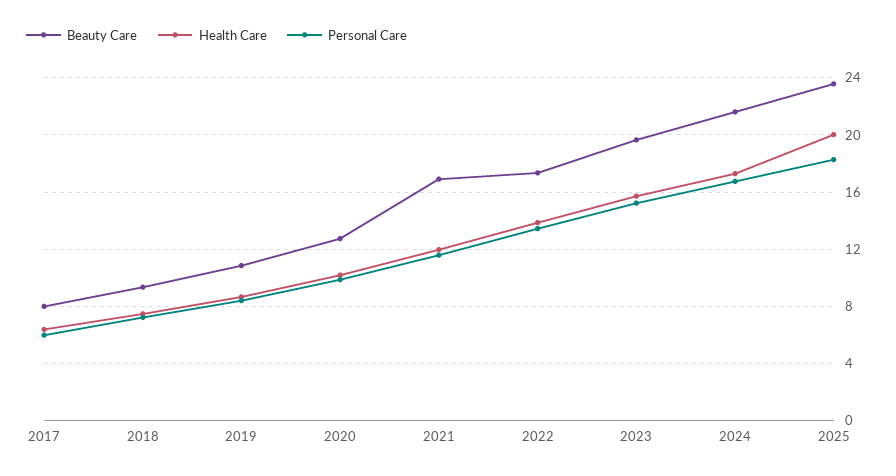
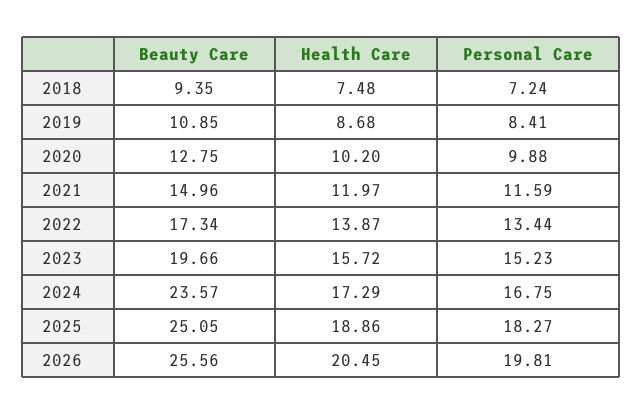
Beauty Care, 2017: 8 -> none
Health Care, 2017: 6.5 -> none
Personal Care, 2017: 6 -> none
Beauty Care, 2021: 17 -> 14.96
Beauty Care, 2024: 21.5 -> 23.57
Beauty Care, 2025: 23.5 -> 25.05
Health Care, 2025: 20 -> 18.86
Beauty Care, 2026: none -> 25.56
Health Care, 2026: none -> 20.45
Personal Care, 2026: none -> 19.81

